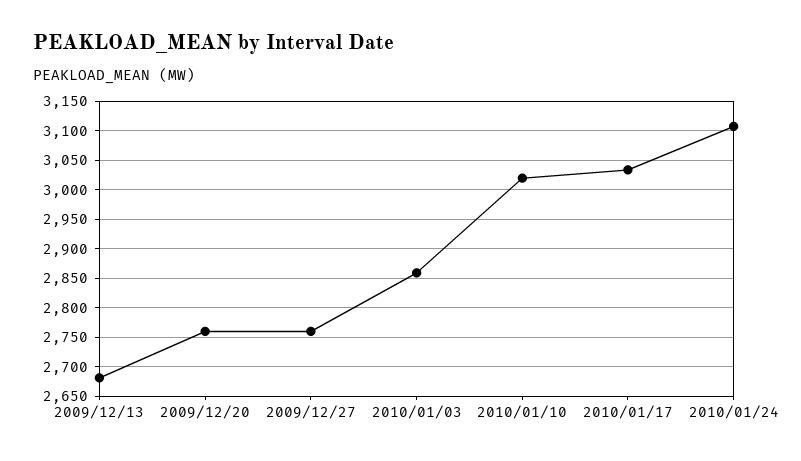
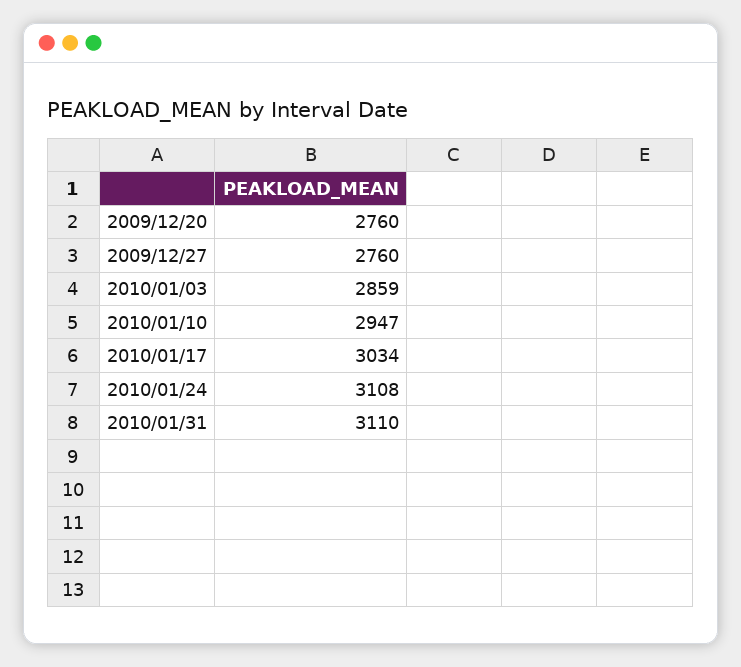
2009/12/13: 2675 -> none
2010/01/10: 3025 -> 2947
2010/01/31: none -> 3110

